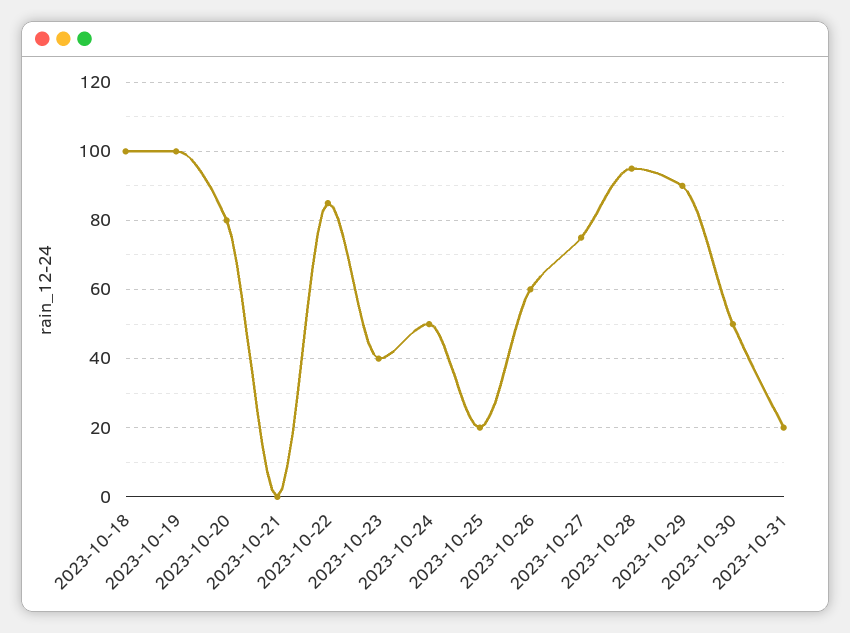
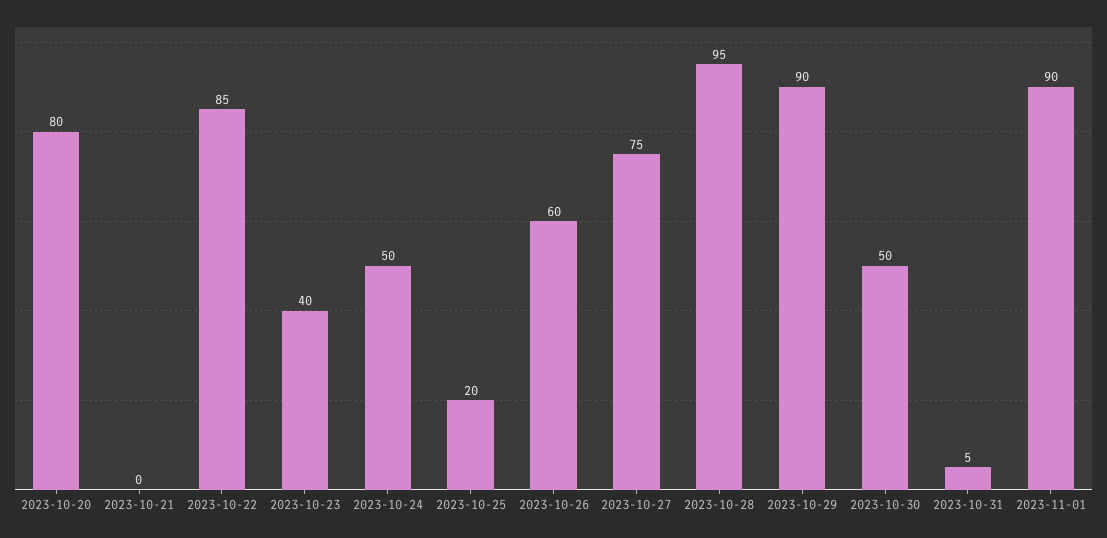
2023-10-18: 100 -> none
2023-10-19: 100 -> none
2023-10-31: 20 -> 5
2023-11-01: none -> 90

